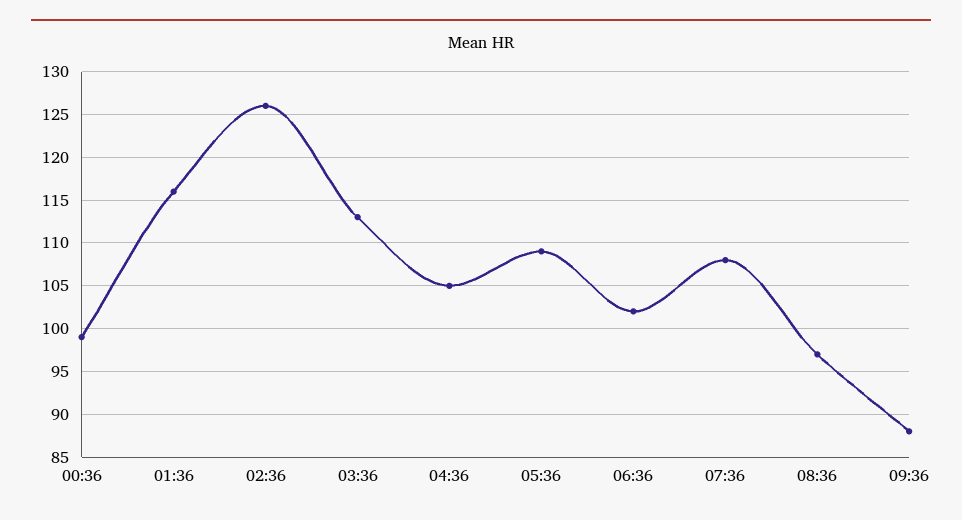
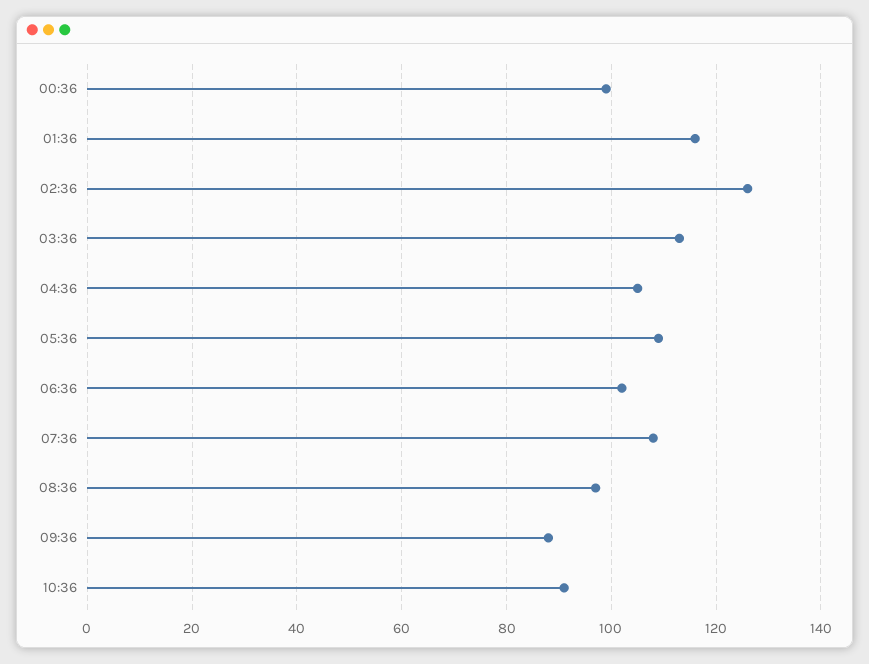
10:36: none -> 90

